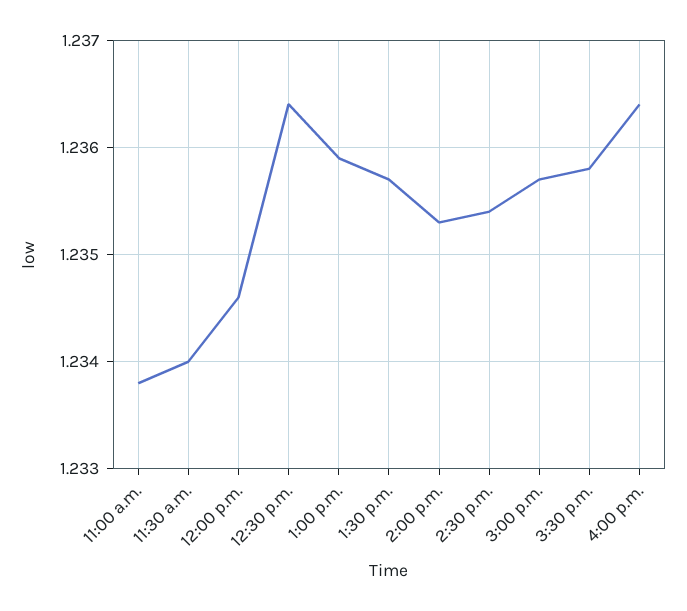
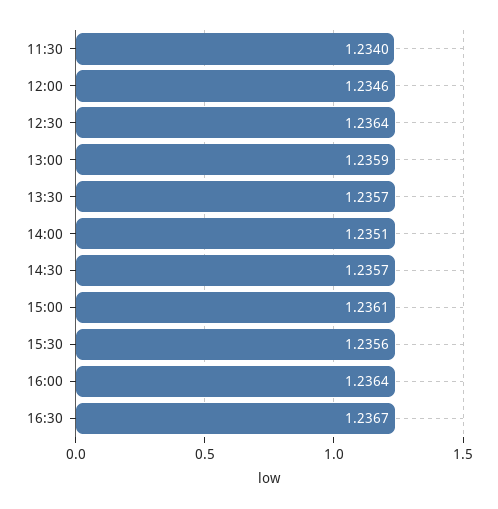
11:00 a.m.: 1.2338 -> none
2:00 p.m.: 1.2353 -> 1.2351
2:30 p.m.: 1.2354 -> 1.2357
3:00 p.m.: 1.2357 -> 1.2361
3:30 p.m.: 1.2358 -> 1.2356
16:30: none -> 1.2367

